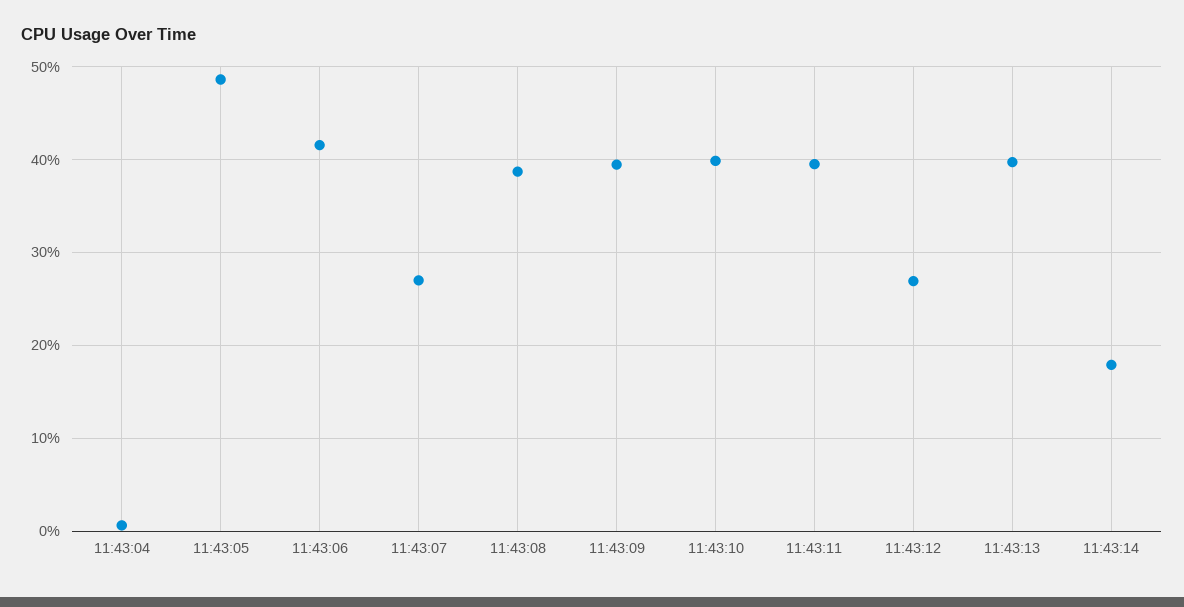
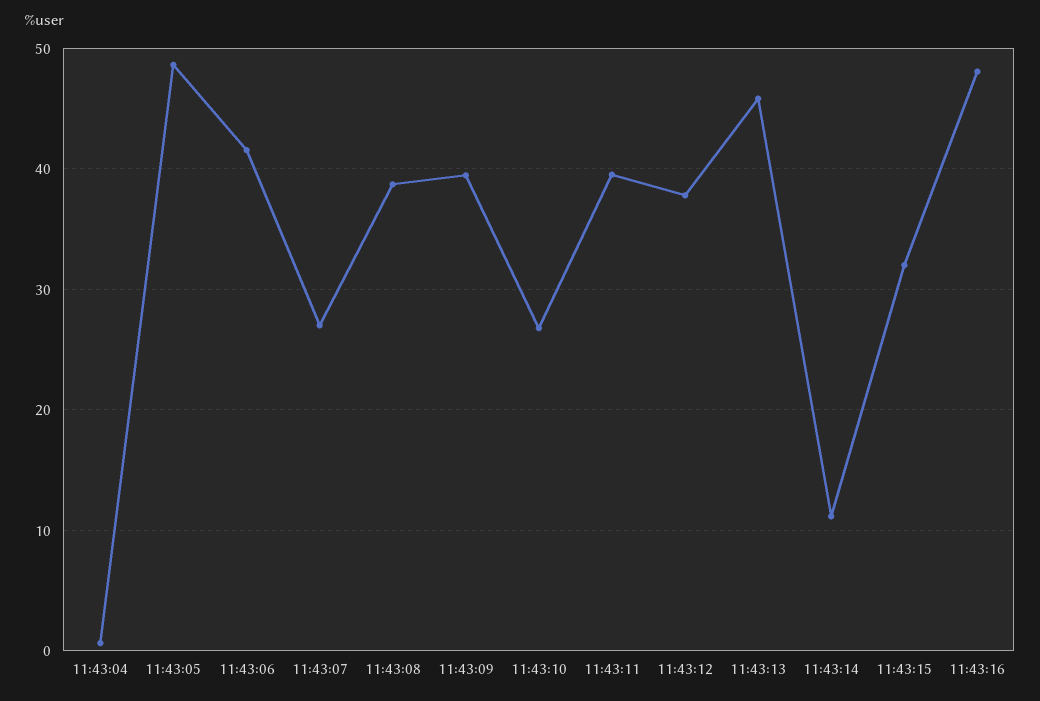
11:43:10: 40 -> 27
11:43:12: 27 -> 38
11:43:13: 40 -> 46
11:43:14: 18 -> 11
11:43:15: none -> 32
11:43:16: none -> 48

